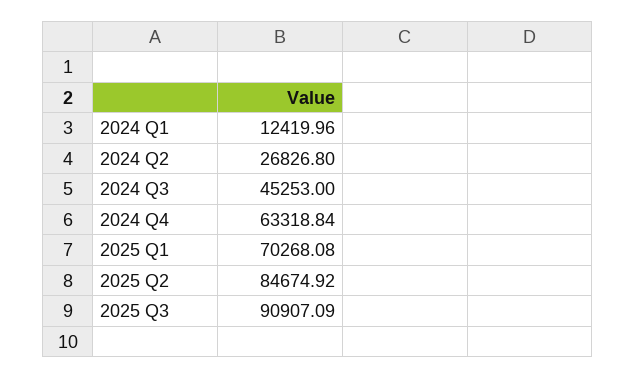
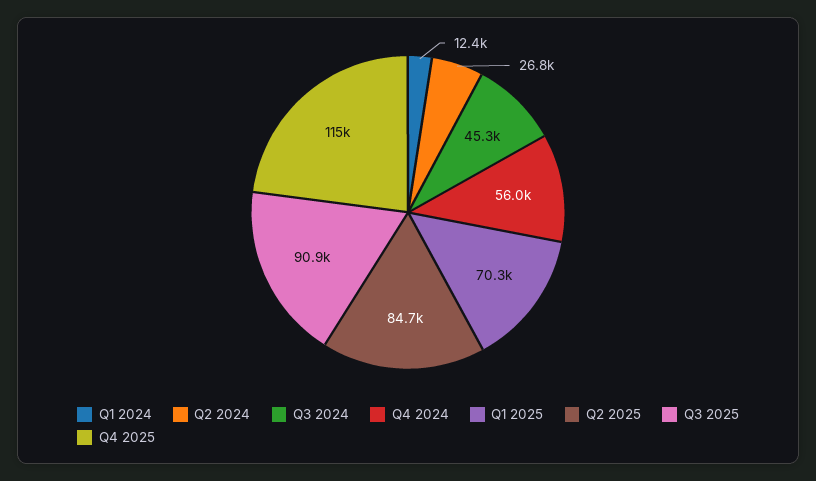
2024 Q4: 63318.84 -> 56000
Q4 2025: none -> 115000

